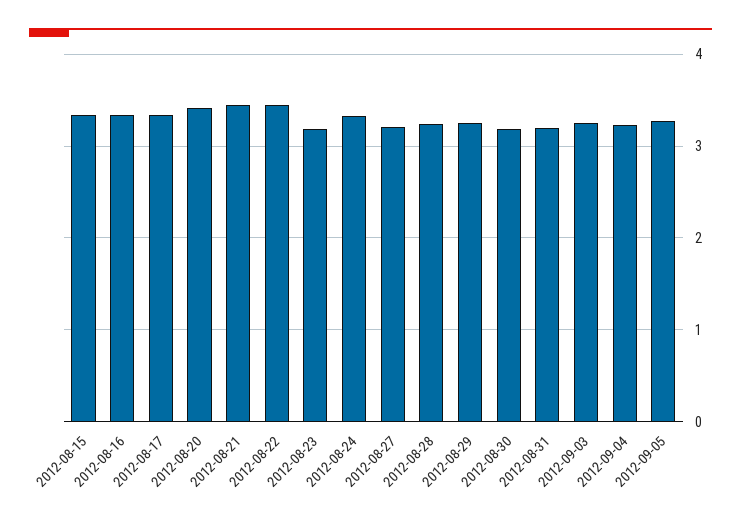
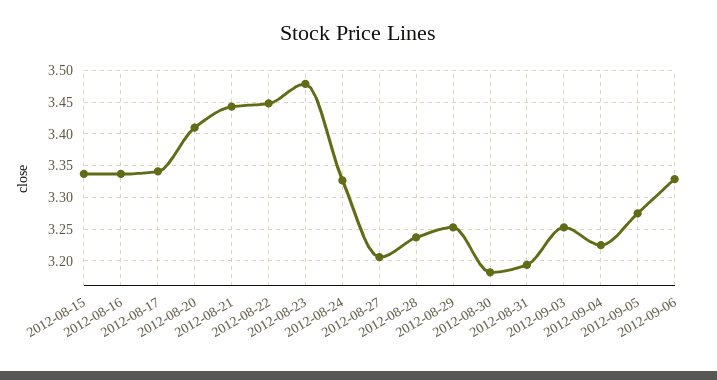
2012-08-23: 3.2 -> 3.48
2012-09-06: none -> 3.33

